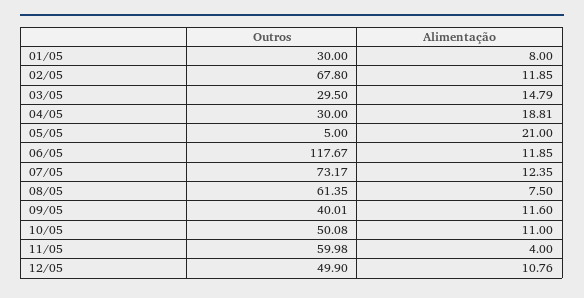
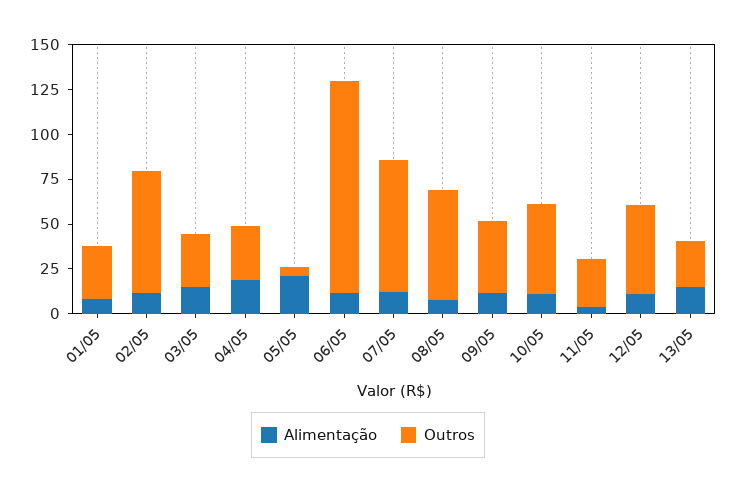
Outros, 11/05: 59.98 -> 25
Alimentação, 13/05: none -> 15
Outros, 13/05: none -> 25

